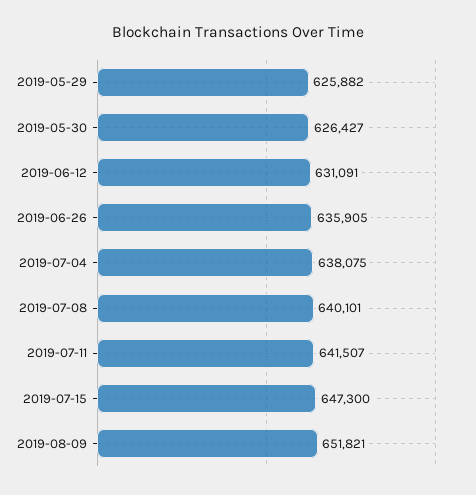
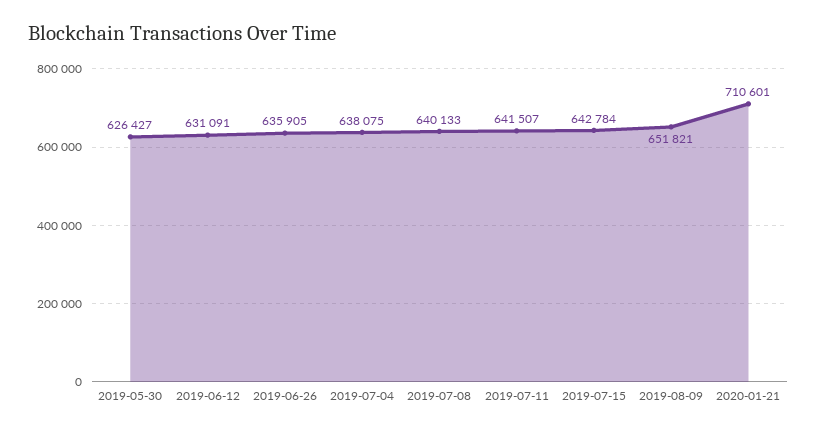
2019-05-29: 625882 -> none
2019-07-08: 640101 -> 640133
2019-07-15: 647300 -> 642784
2020-01-21: none -> 710601

